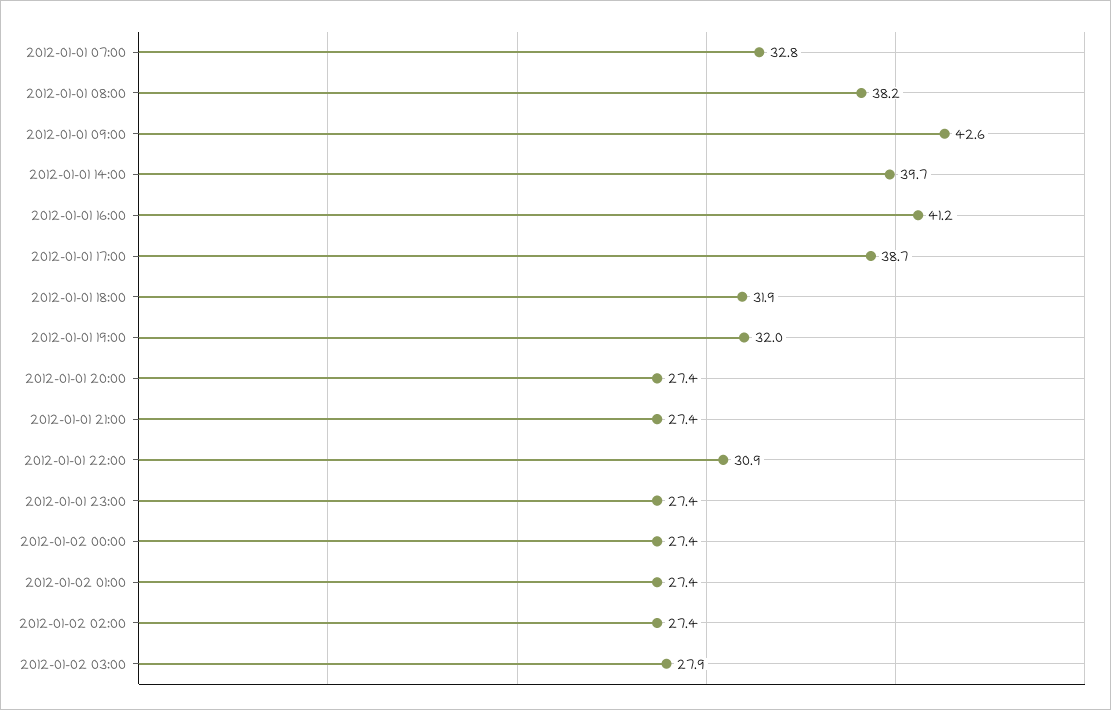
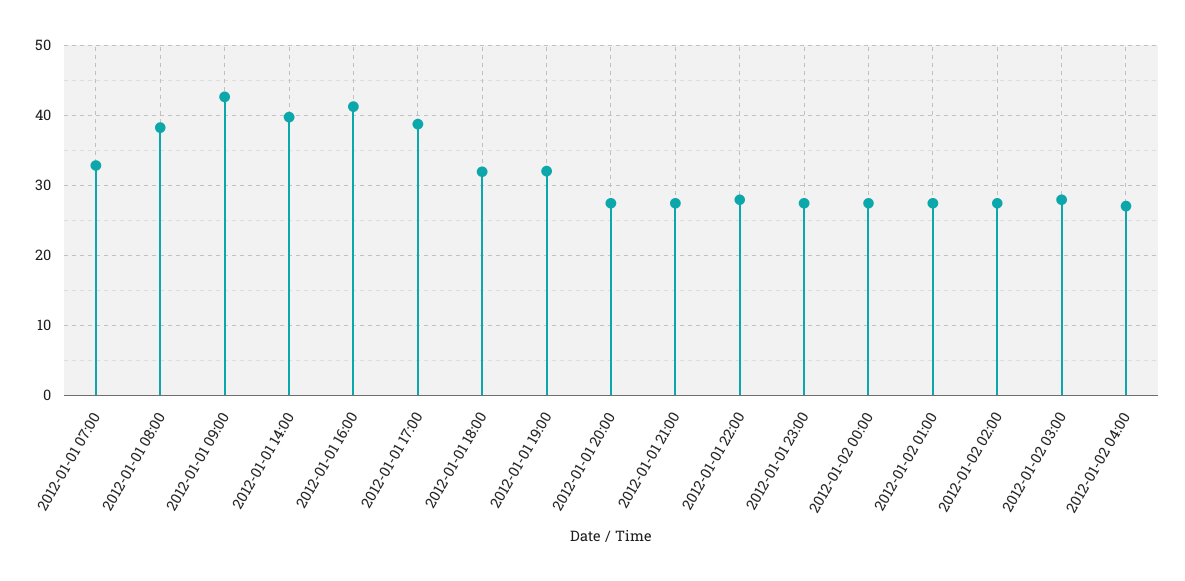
2012-01-01 22:00: 30.9 -> 28
2012-01-02 04:00: none -> 27

